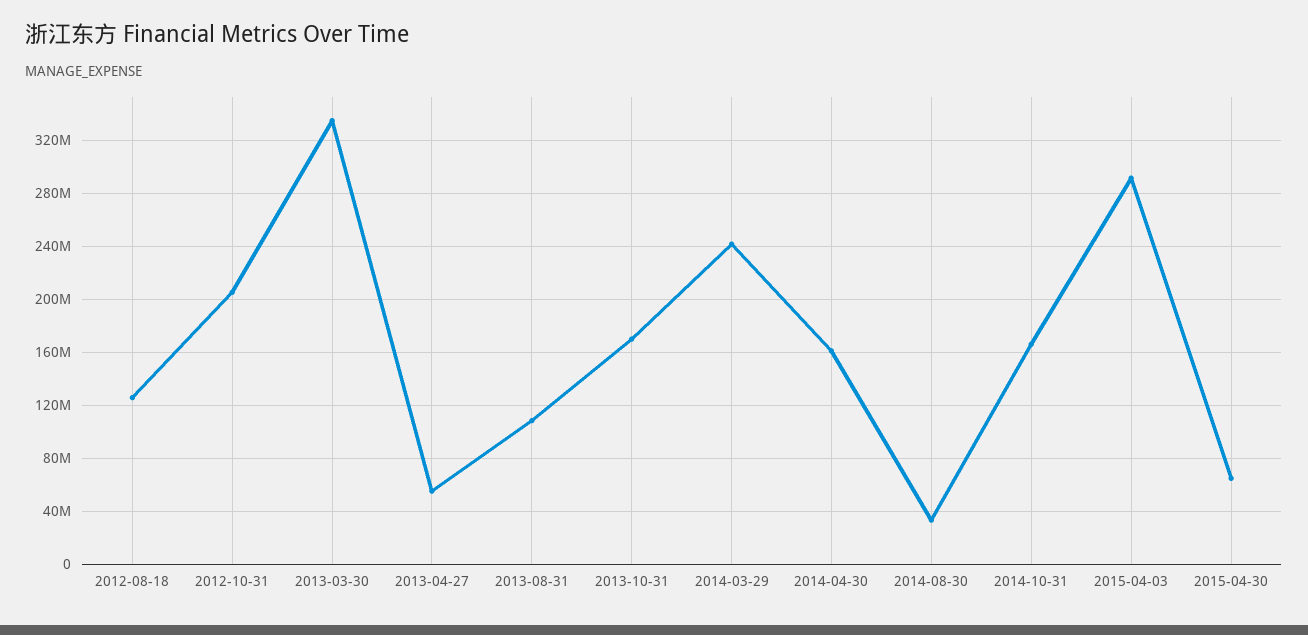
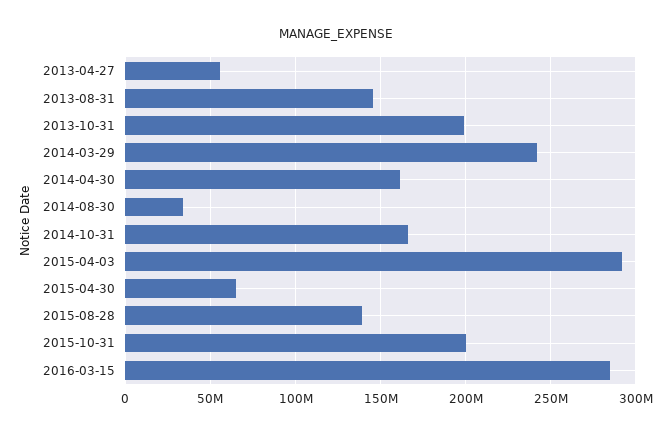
2012-08-18: 125000000 -> none
2012-10-31: 205000000 -> none
2013-03-30: 335000000 -> none
2013-08-31: 110000000 -> 145000000
2013-10-31: 170000000 -> 200000000
2015-08-28: none -> 140000000
2015-10-31: none -> 200000000
2016-03-15: none -> 285000000

